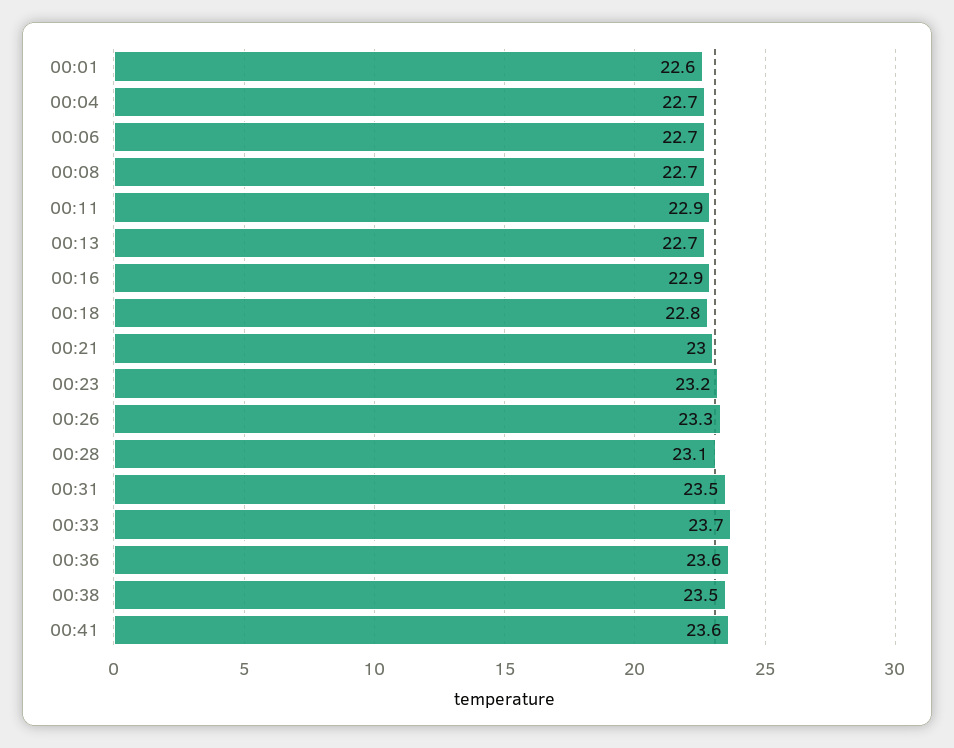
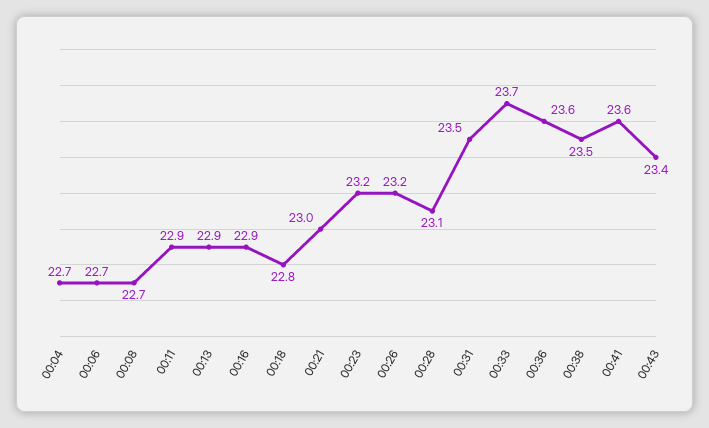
00:01: 22.6 -> none
00:13: 22.7 -> 22.9
00:26: 23.3 -> 23.2
00:43: none -> 23.4

